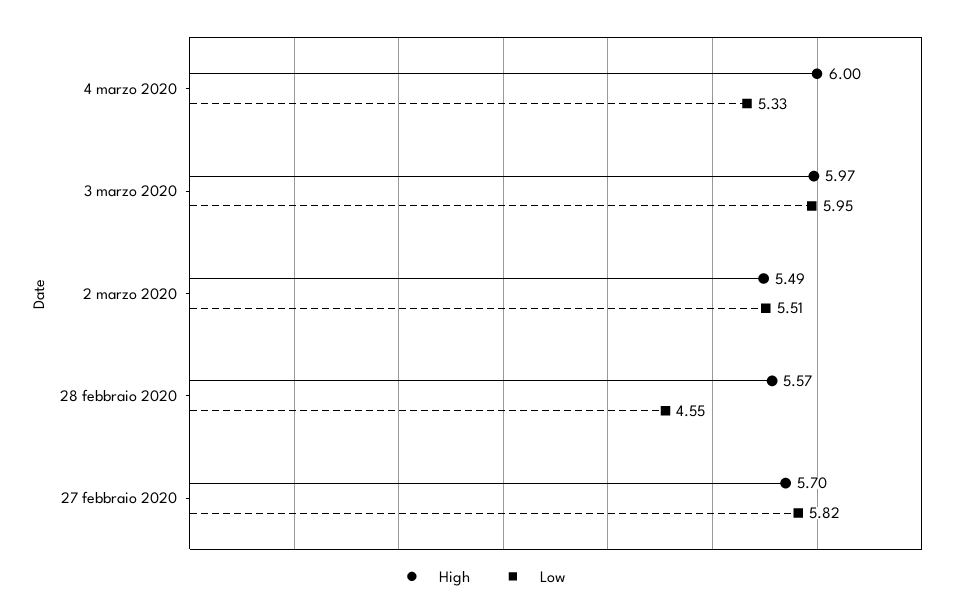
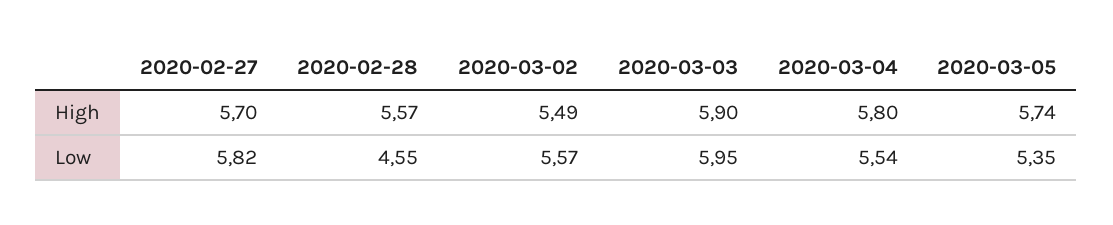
High, 4 marzo 2020: 6 -> 5.8
Low, 4 marzo 2020: 5.33 -> 5.54
High, 3 marzo 2020: 5.97 -> 5.9
Low, 2 marzo 2020: 5.51 -> 5.57
High, 2020-03-05: none -> 5.74
Low, 2020-03-05: none -> 5.35

